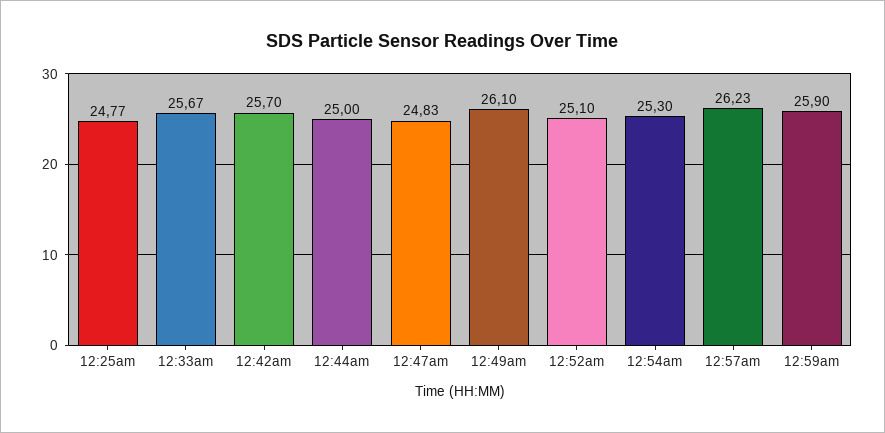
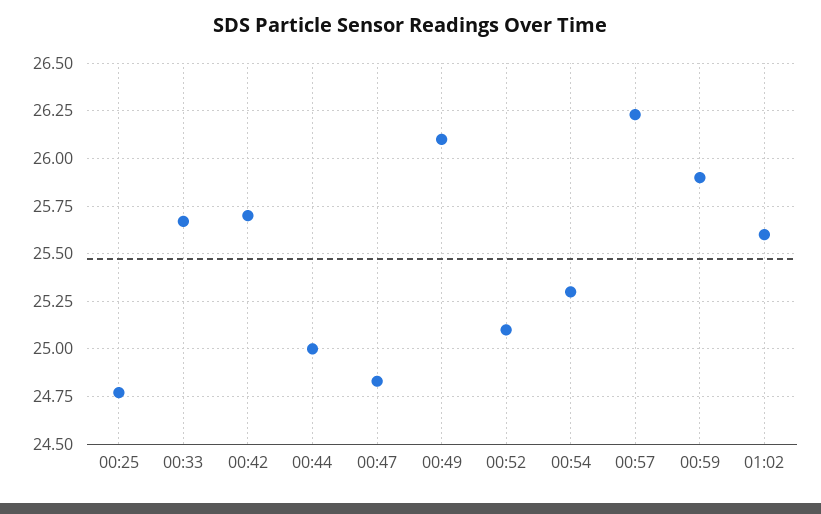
01:02: none -> 25.6

